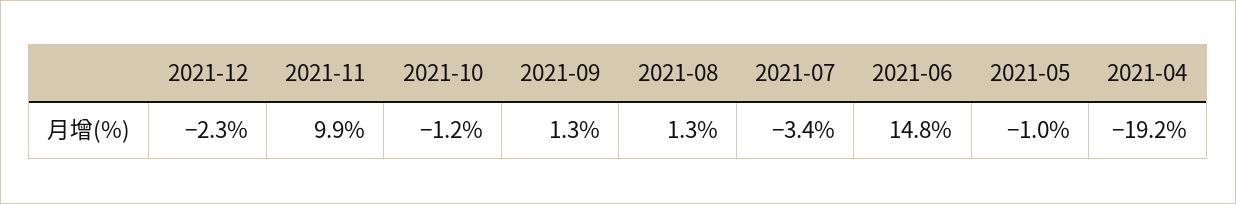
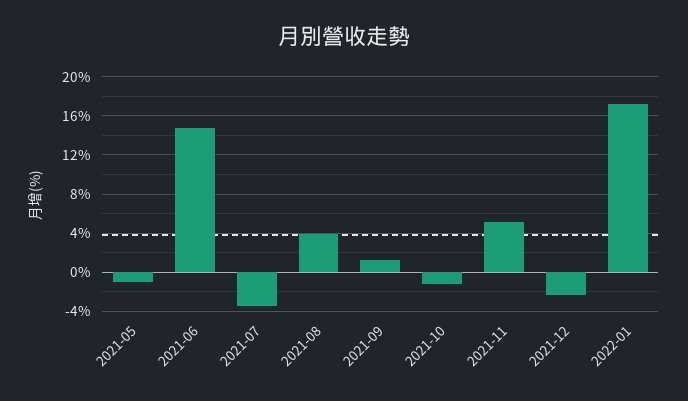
2021-11: 9.9 -> 5
2021-08: 1.3 -> 4
2021-04: -19.2 -> none
2022-01: none -> 17

